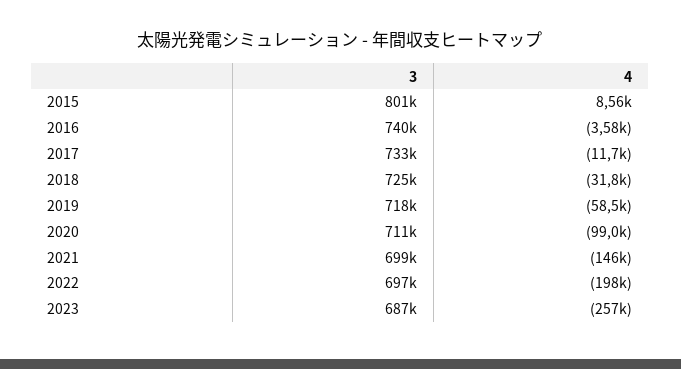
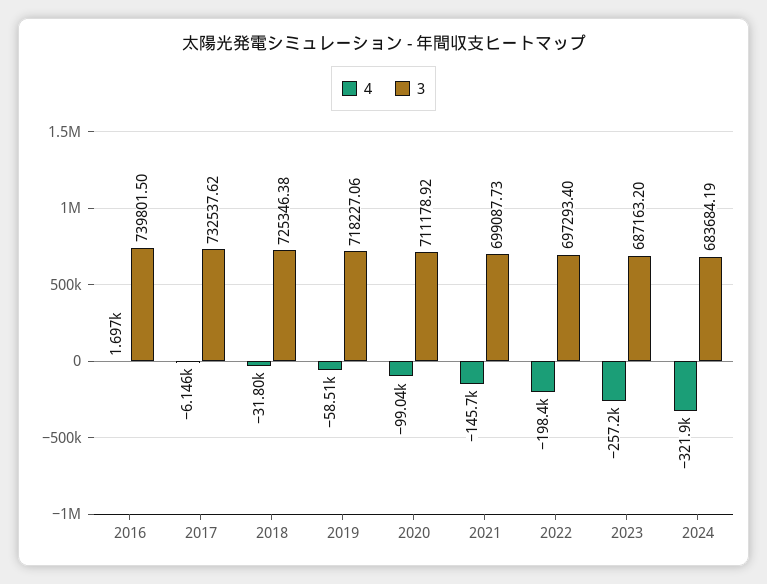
3, 2015: 801000 -> none
4, 2015: 8560 -> none
4, 2016: -3580 -> 1697
4, 2017: -11700 -> -6146
4, 2024: none -> -321900
3, 2024: none -> 683684.19

